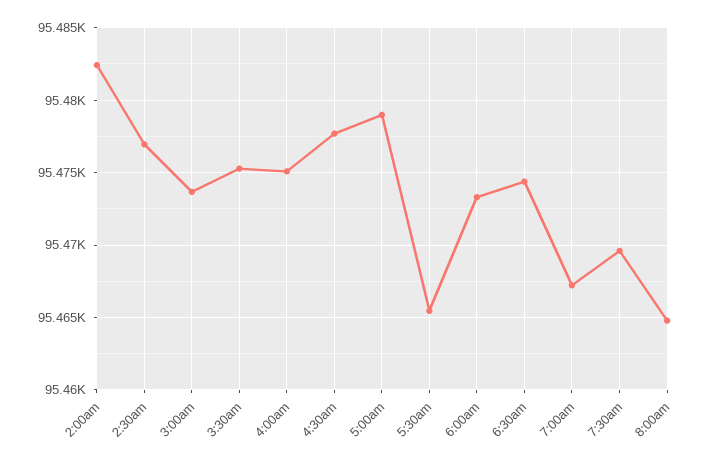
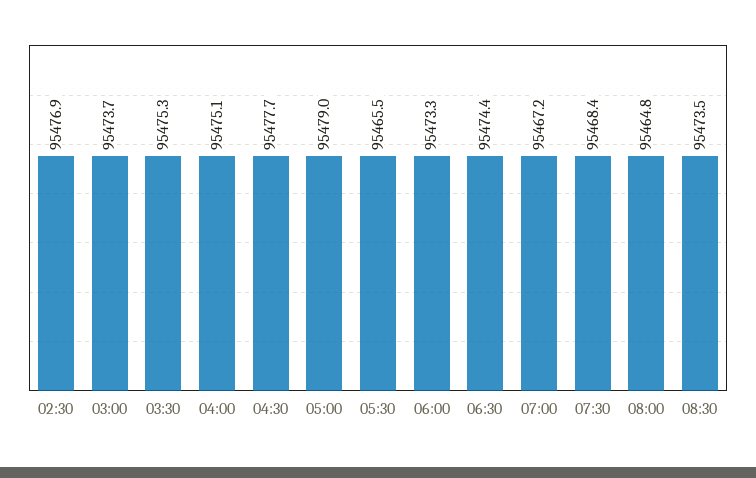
2:00am: 95482.5 -> none
7:30am: 95469.5 -> 95468.4
08:30: none -> 95473.5

